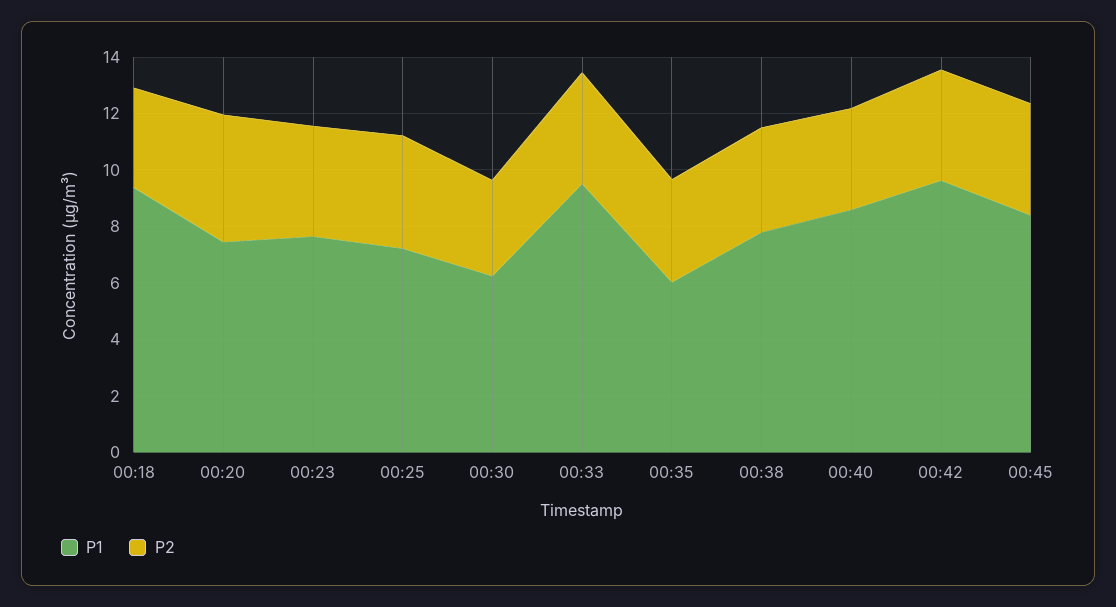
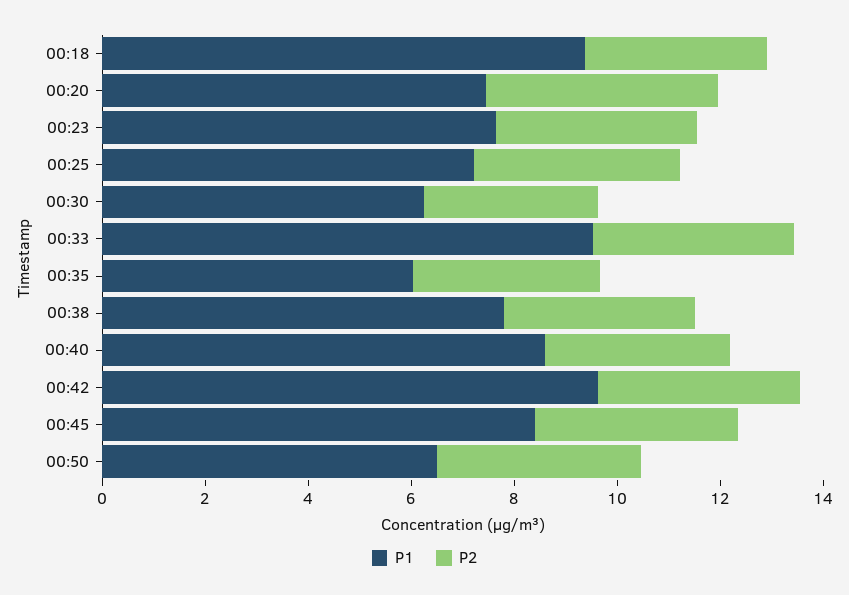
P1, 00:50: none -> 6.5
P2, 00:50: none -> 4

